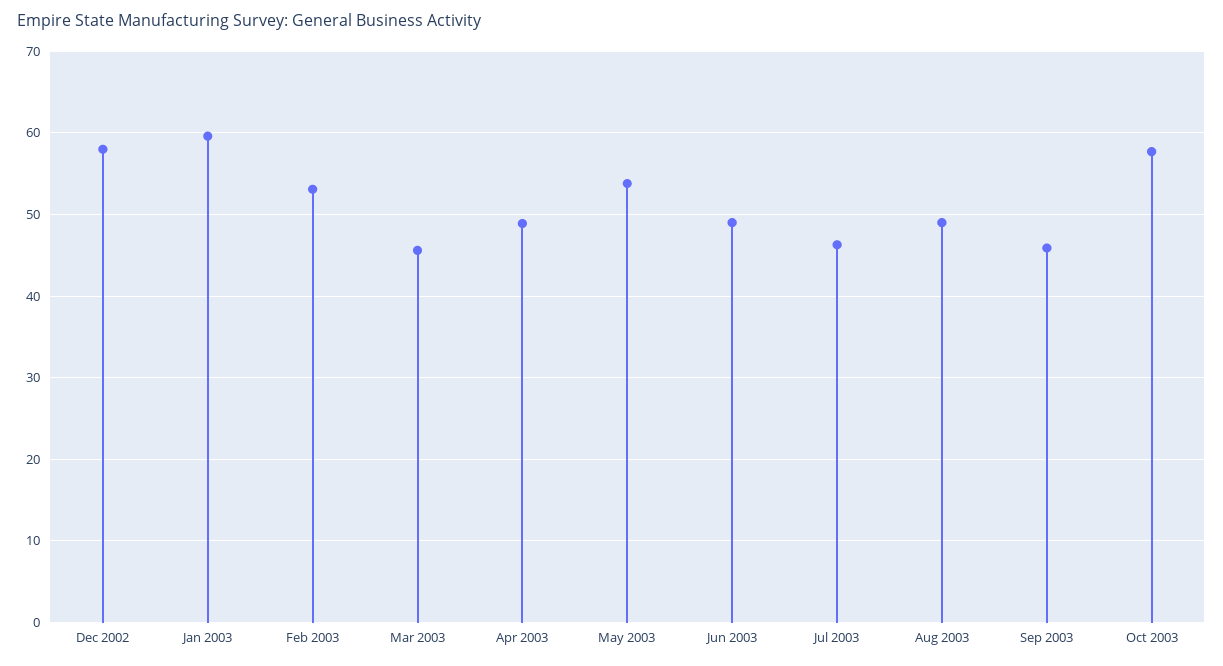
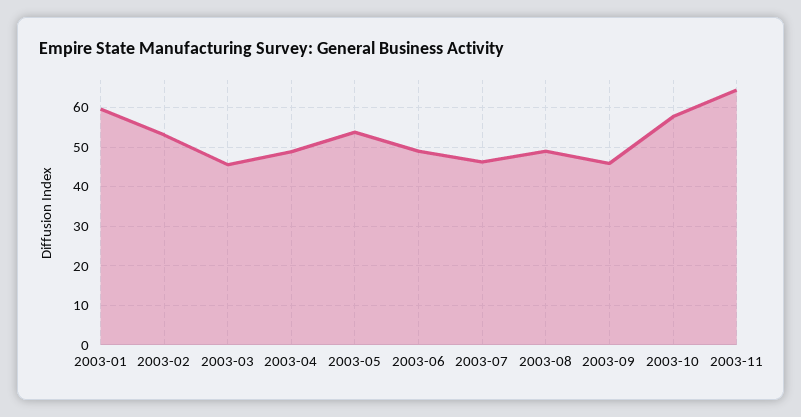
Dec 2002: 58 -> none
2003-11: none -> 64

